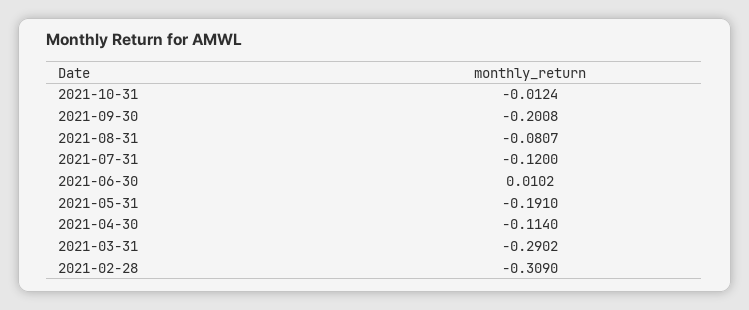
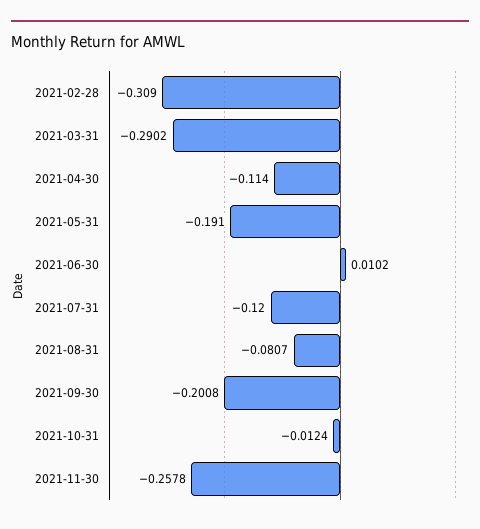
2021-11-30: none -> -0.2578

